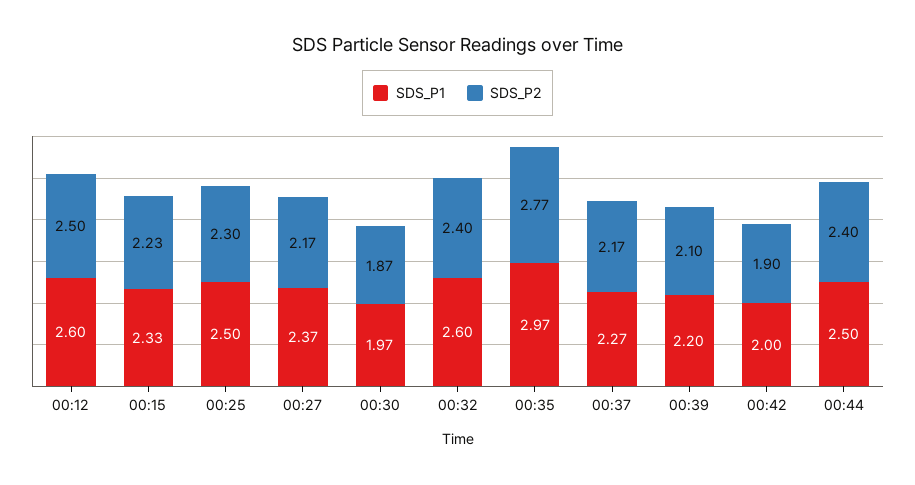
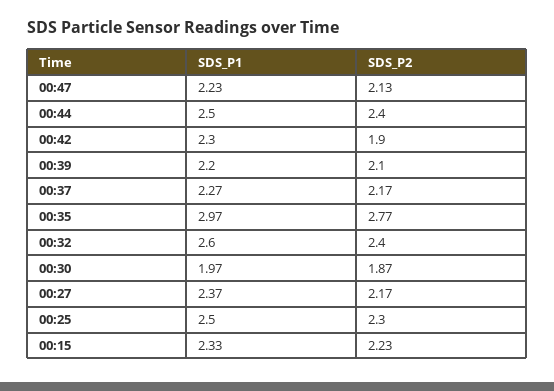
SDS_P1, 00:12: 2.6 -> none
SDS_P2, 00:12: 2.5 -> none
SDS_P1, 00:42: 2 -> 2.3
SDS_P1, 00:47: none -> 2.23
SDS_P2, 00:47: none -> 2.13

